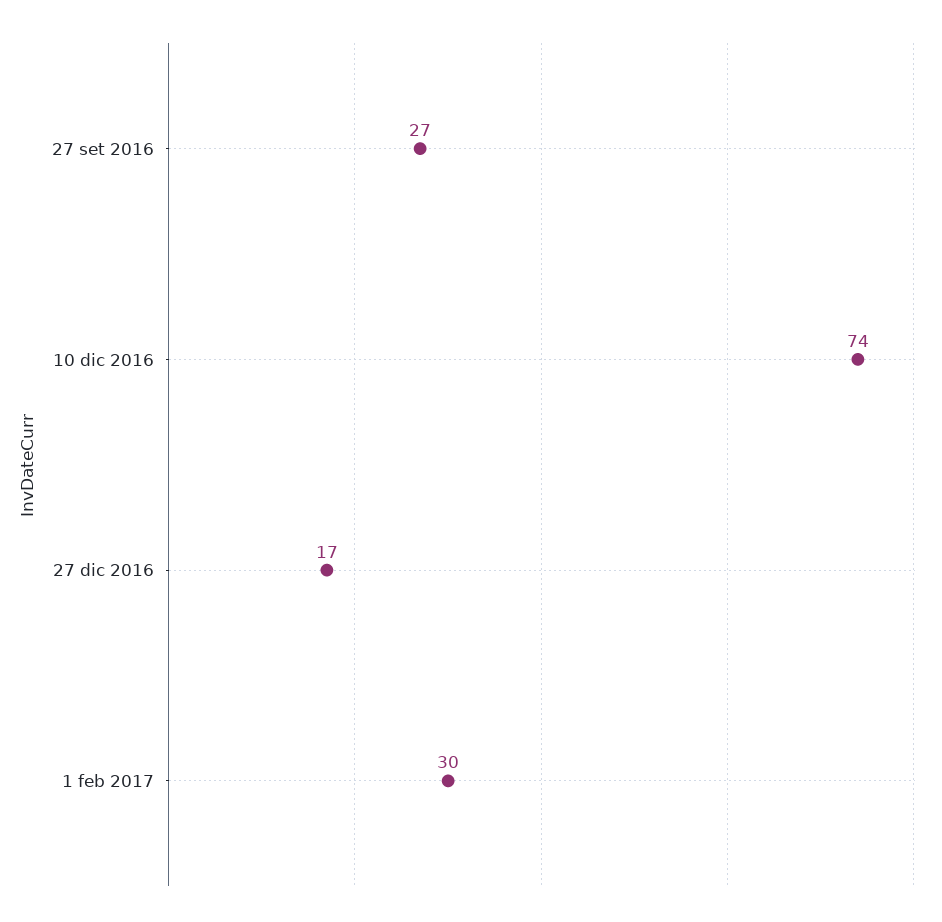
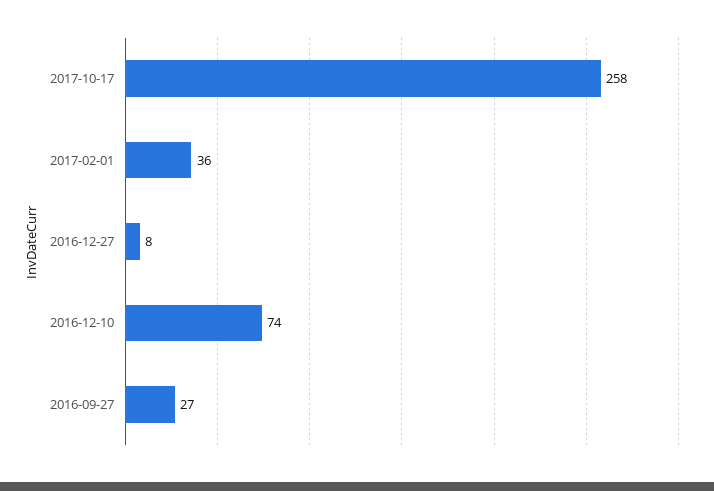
27 dic 2016: 17 -> 8
1 feb 2017: 30 -> 36
2017-10-17: none -> 258

